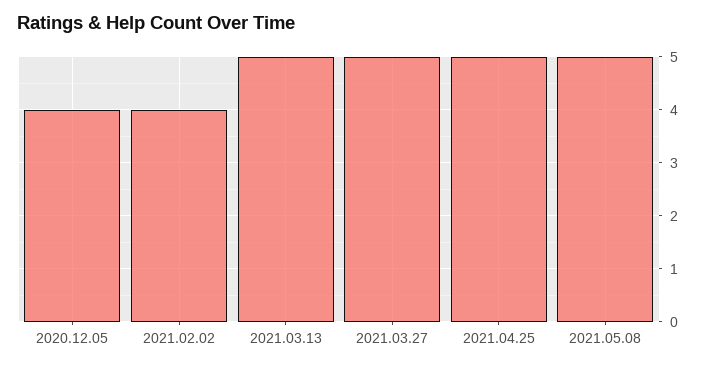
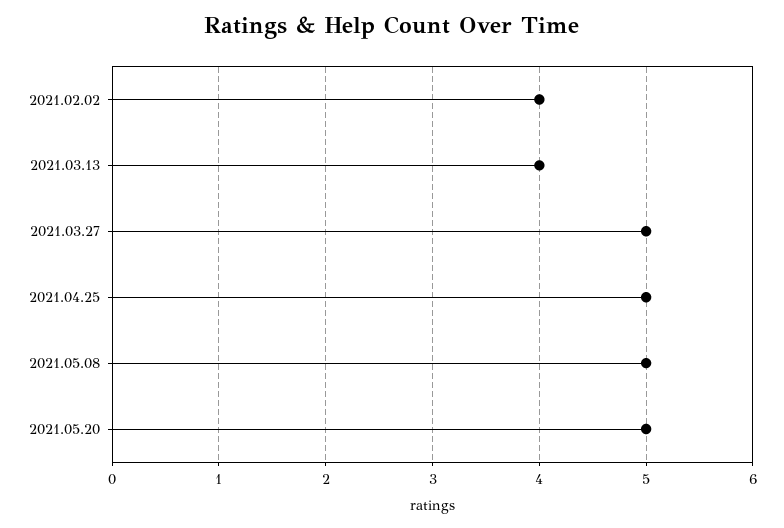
2020.12.05: 4 -> none
2021.03.13: 5 -> 4
2021.05.20: none -> 5

